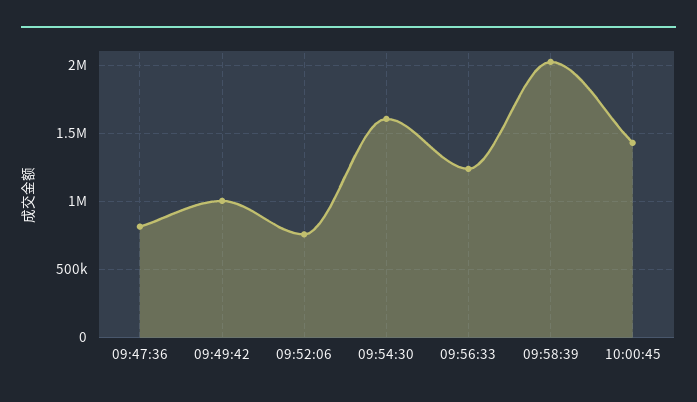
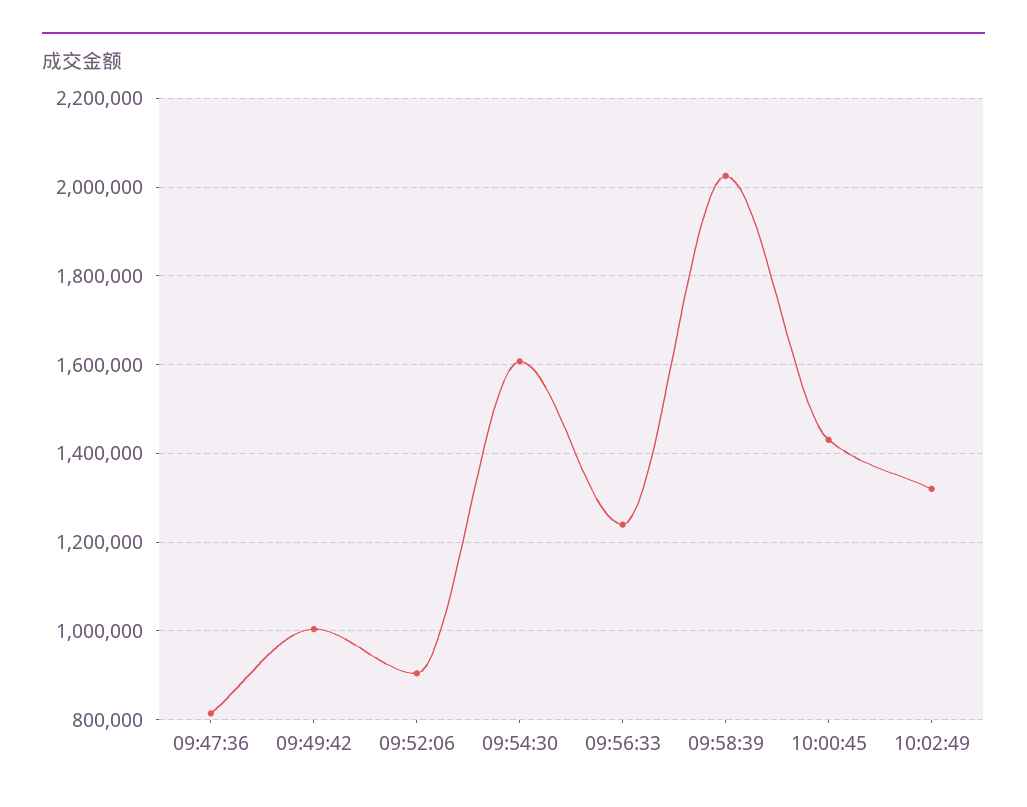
09:52:06: 750000 -> 900000
10:02:49: none -> 1320000

